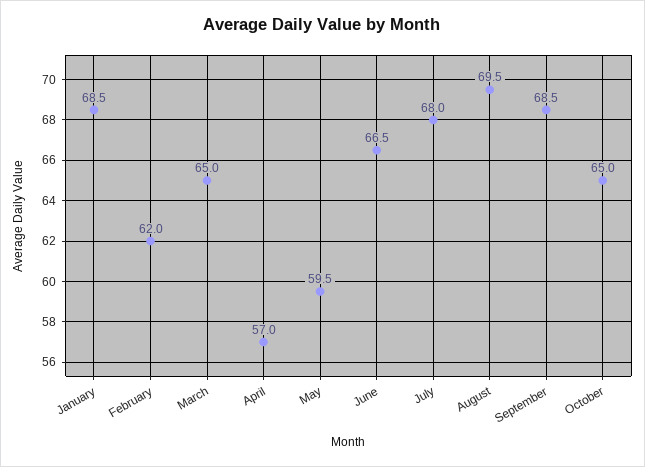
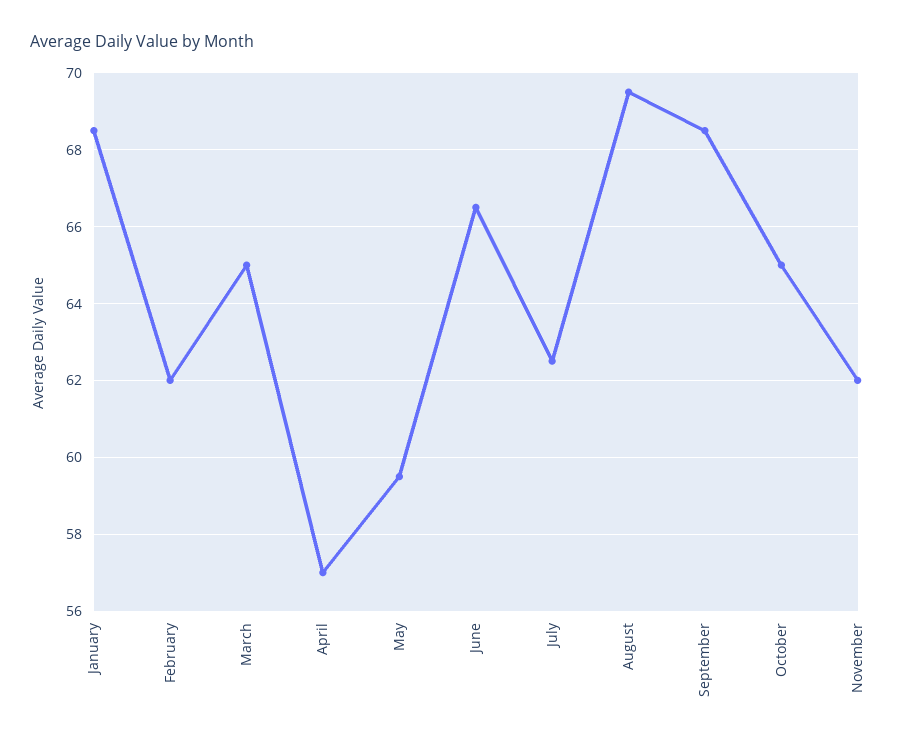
July: 68 -> 62.5
November: none -> 62

